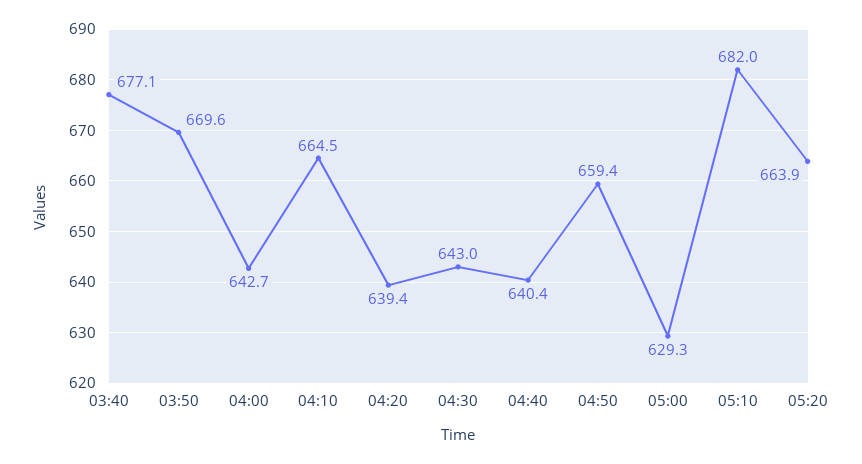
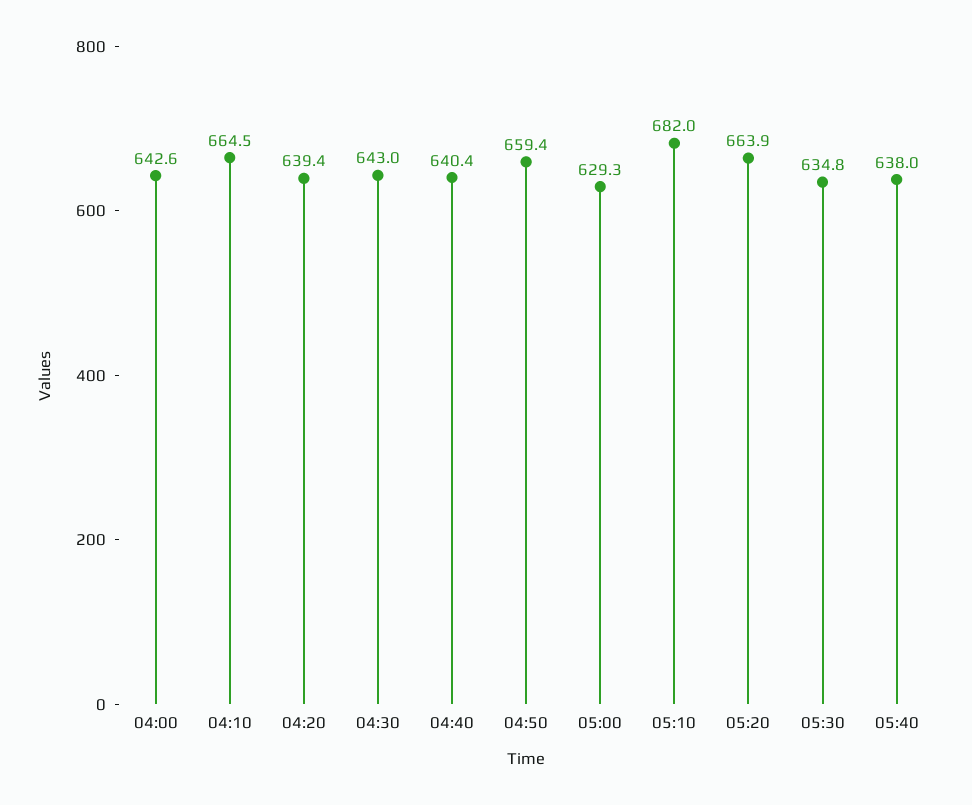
03:40: 677.1 -> none
03:50: 669.6 -> none
04:00: 642.7 -> 642.6
05:30: none -> 634.8
05:40: none -> 638

